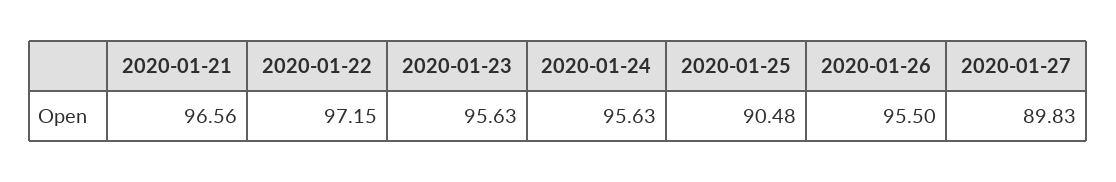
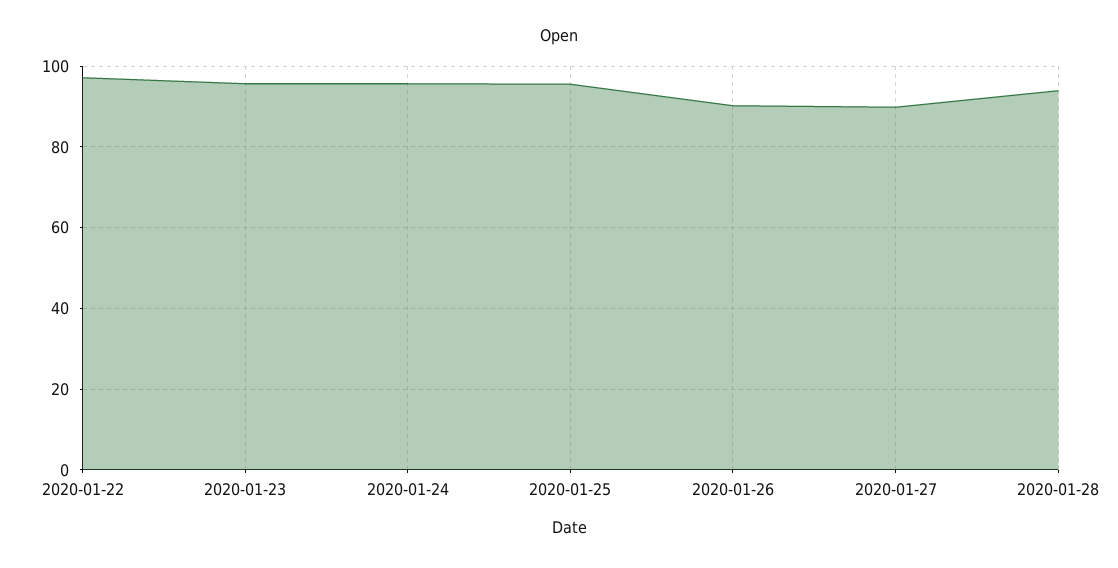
2020-01-21: 96.56 -> none
2020-01-25: 90.48 -> 96
2020-01-26: 95.5 -> 90
2020-01-28: none -> 94

